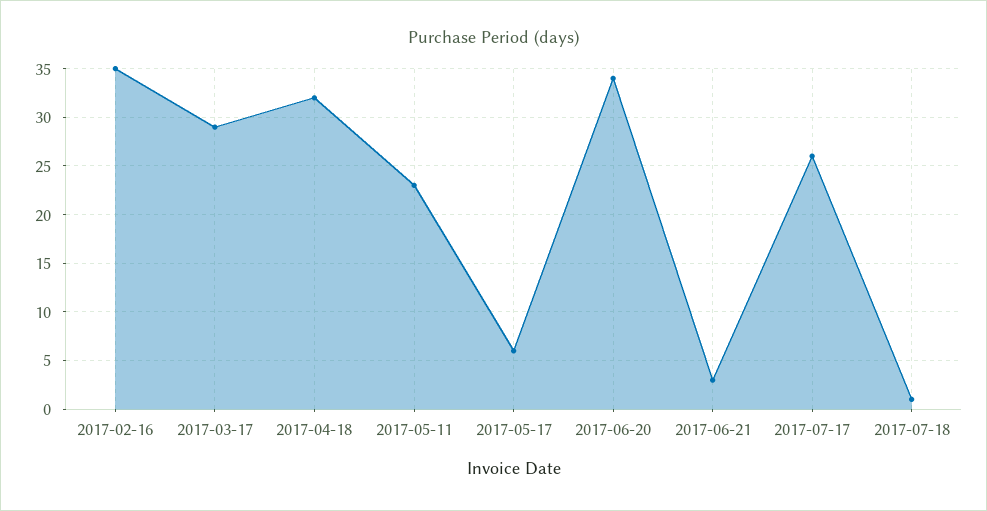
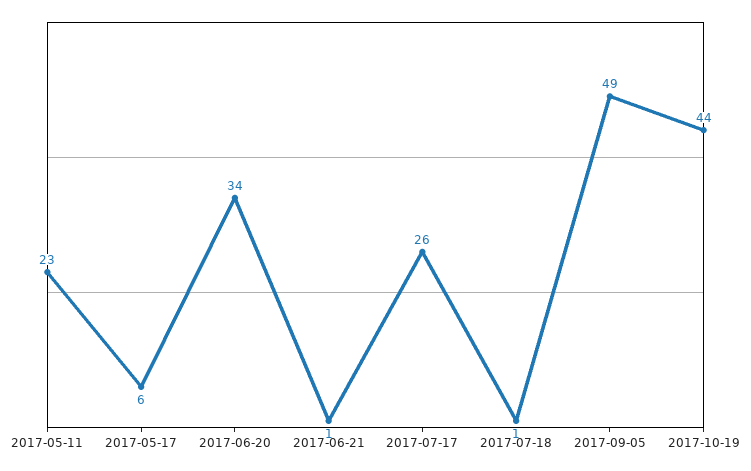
2017-02-16: 35 -> none
2017-03-17: 29 -> none
2017-04-18: 32 -> none
2017-06-21: 3 -> 1
2017-09-05: none -> 49
2017-10-19: none -> 44

